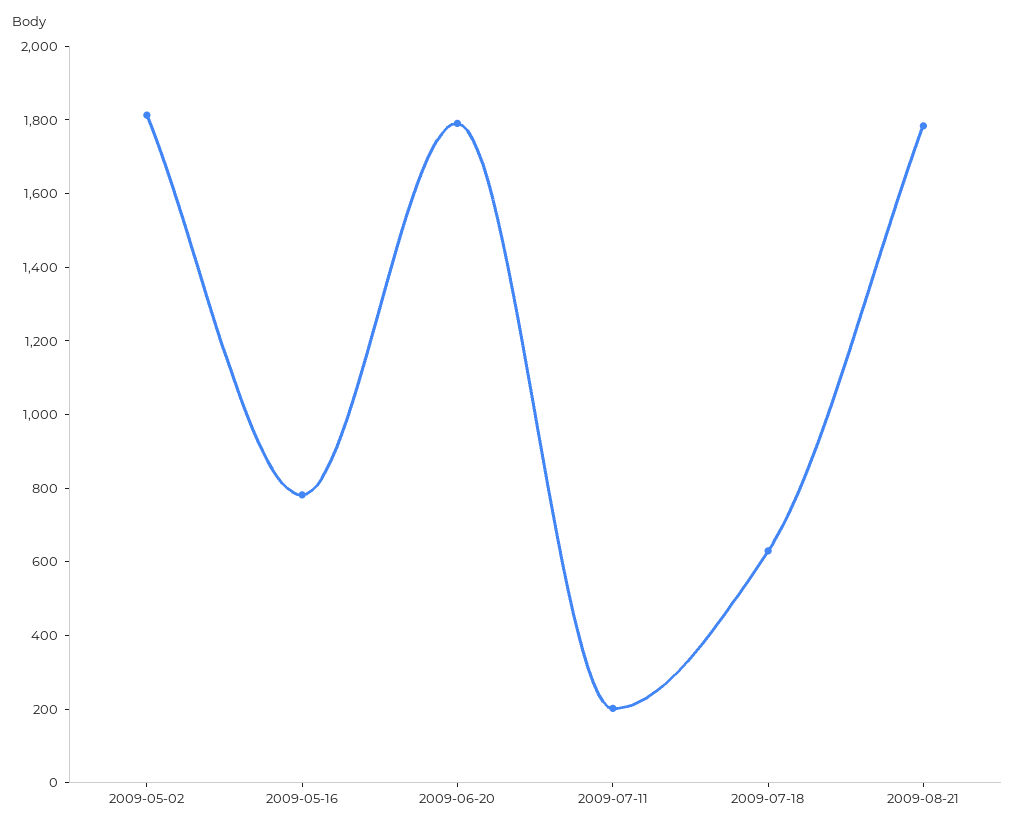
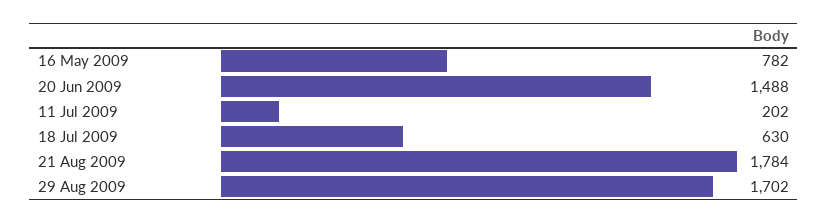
2009-05-02: 1800 -> none
2009-06-20: 1800 -> 1488
29 Aug 2009: none -> 1702

